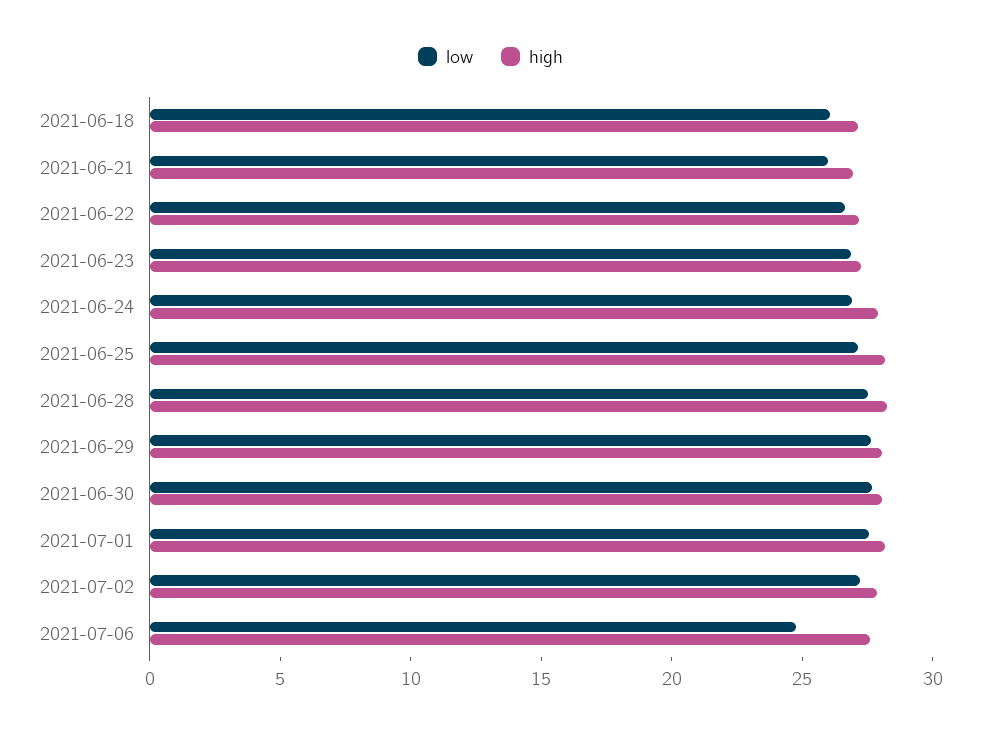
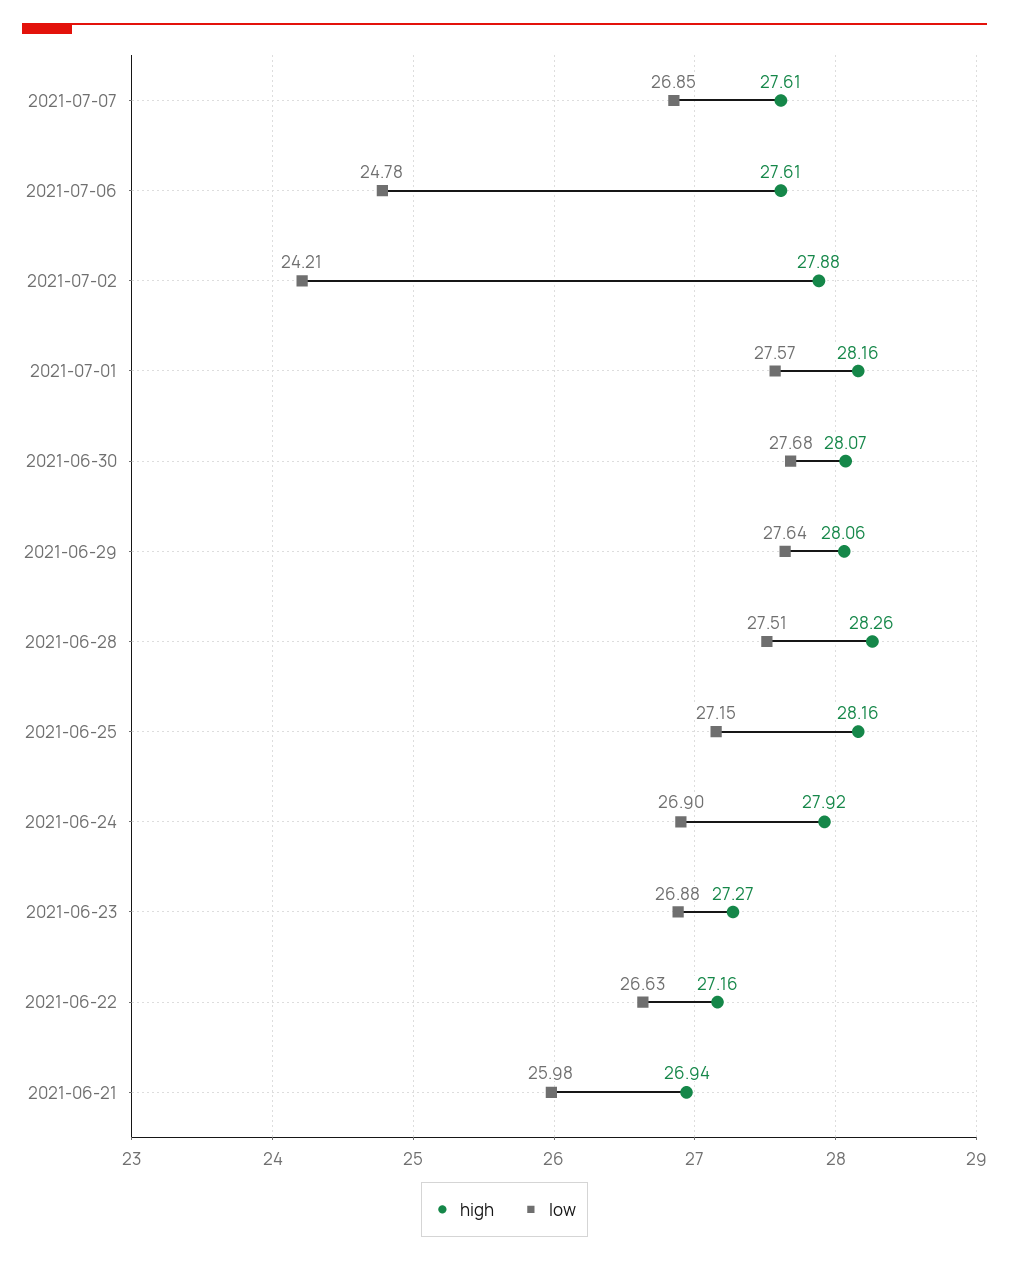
low, 2021-06-18: 26 -> none
high, 2021-06-18: 27 -> none
low, 2021-07-02: 27 -> 24.21
high, 2021-07-07: none -> 27.61
low, 2021-07-07: none -> 26.85

